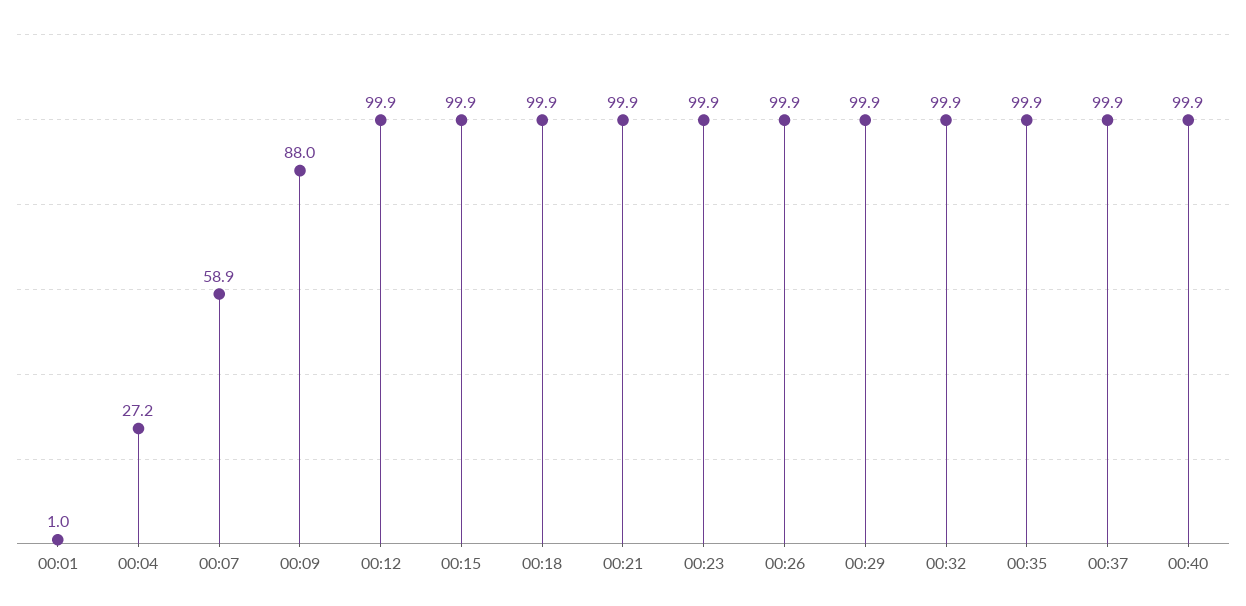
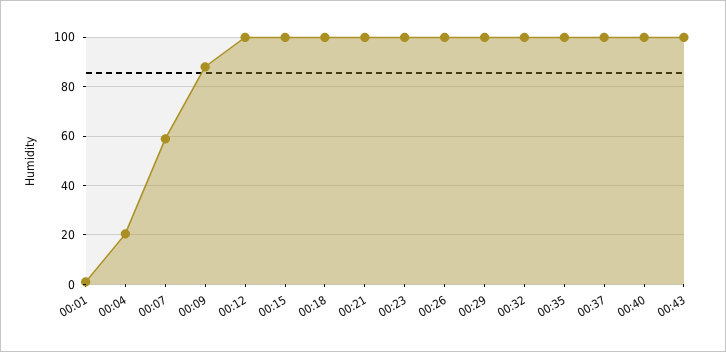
00:04: 27.2 -> 20
00:43: none -> 100

